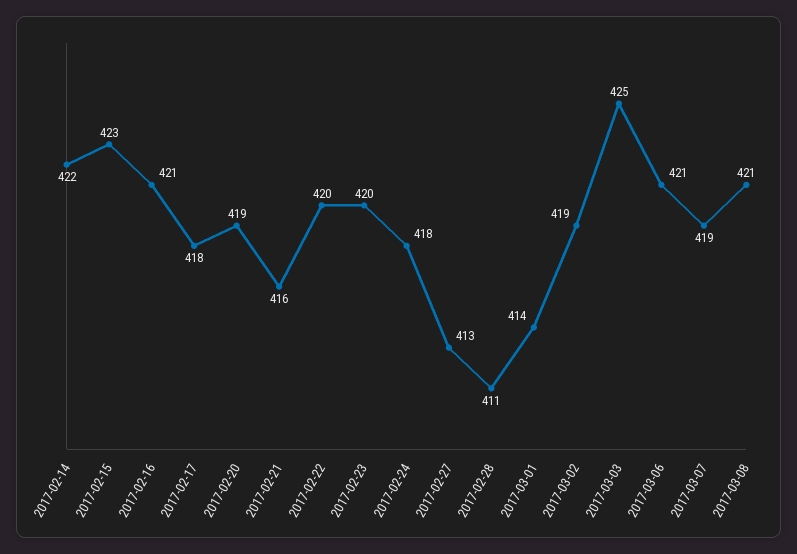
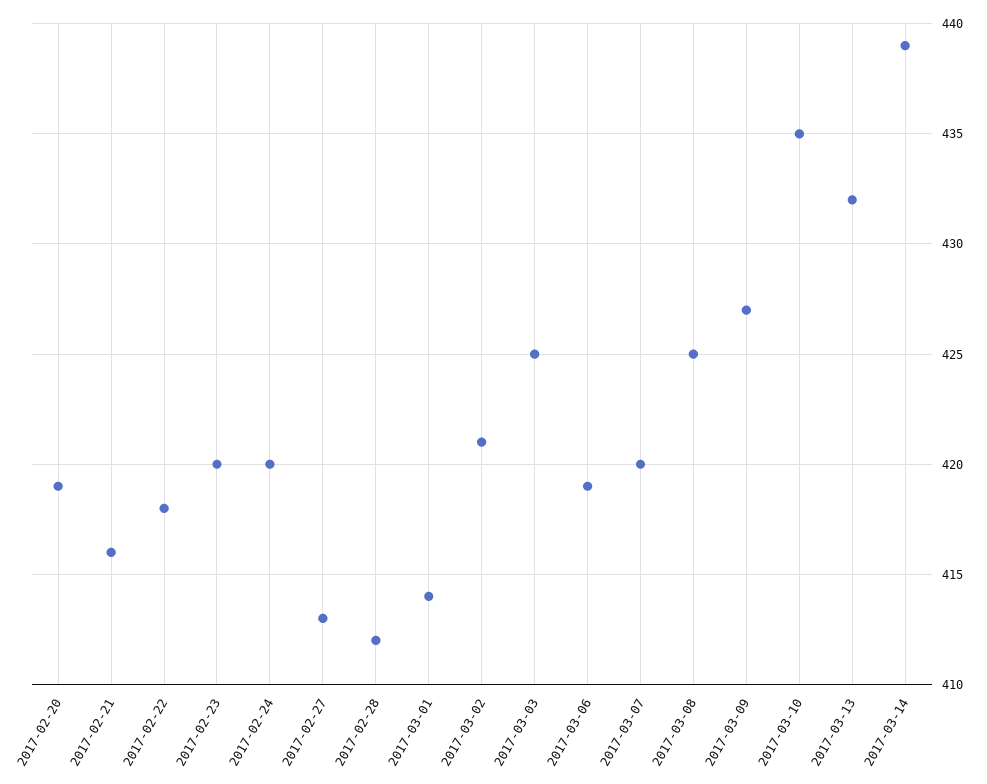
2017-02-14: 422 -> none
2017-02-15: 423 -> none
2017-02-16: 421 -> none
2017-02-17: 418 -> none
2017-02-22: 420 -> 418
2017-02-24: 418 -> 420
2017-02-28: 411 -> 412
2017-03-02: 419 -> 421
2017-03-06: 421 -> 419
2017-03-07: 419 -> 420
2017-03-08: 421 -> 425
2017-03-09: none -> 427
2017-03-10: none -> 435
2017-03-13: none -> 432
2017-03-14: none -> 439

